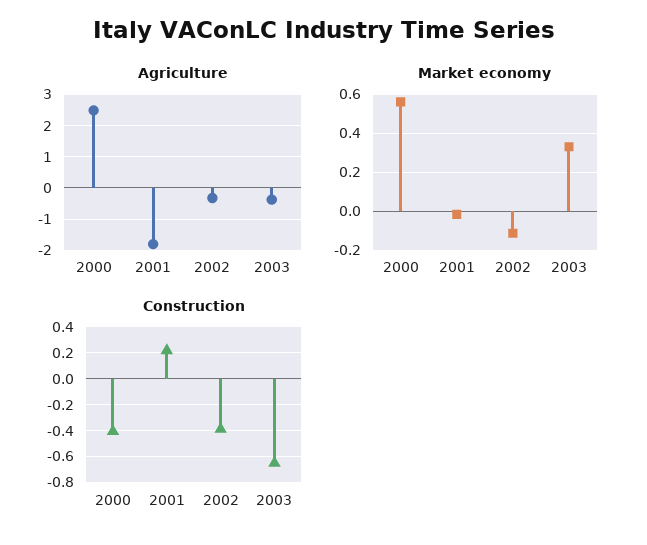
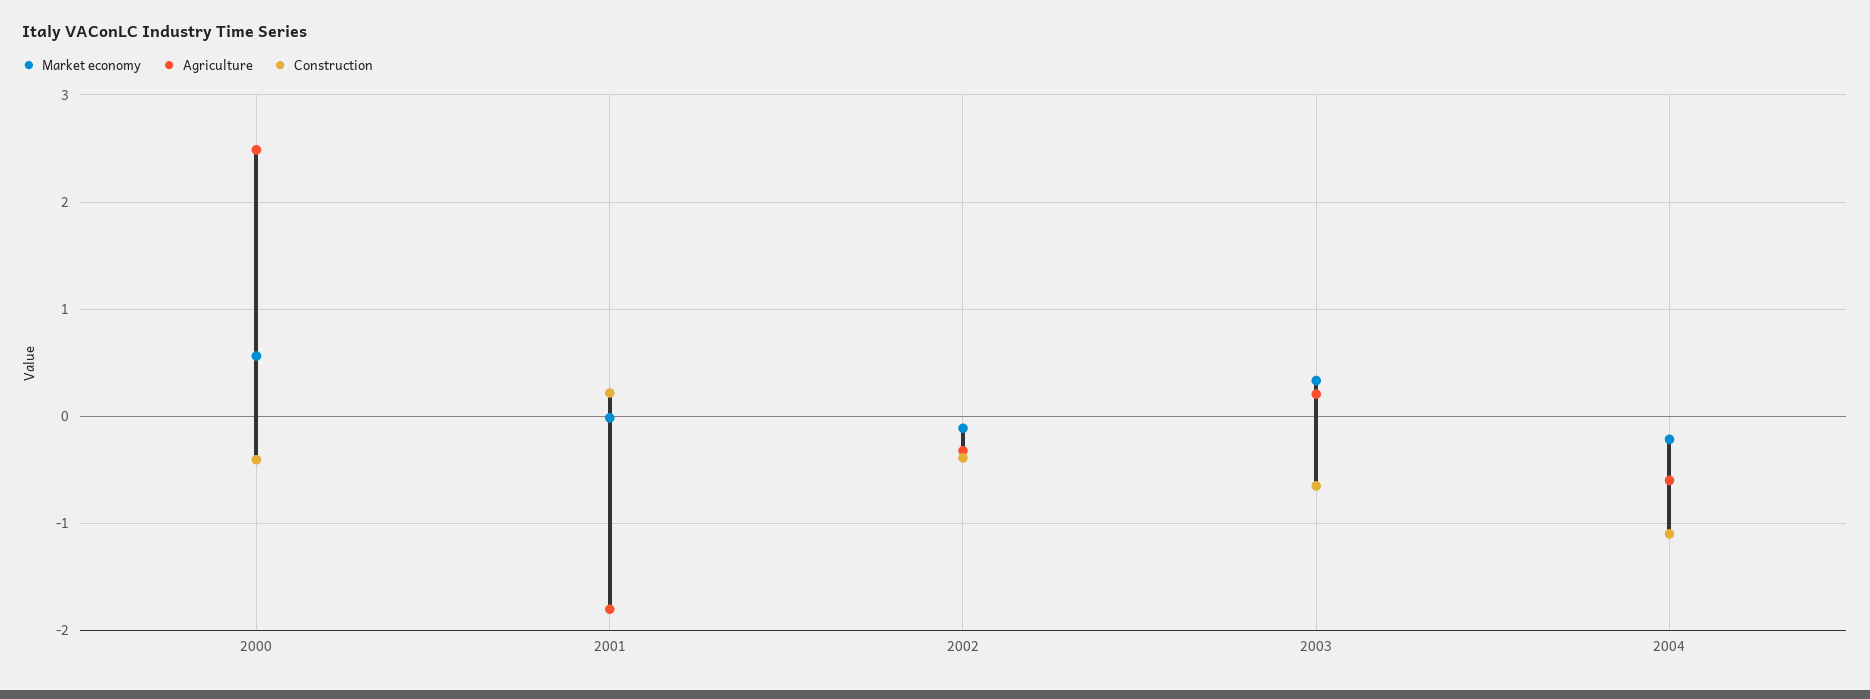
Agriculture, 2003: -0.4 -> 0.2
Market economy, 2004: none -> -0.2
Agriculture, 2004: none -> -0.6
Construction, 2004: none -> -1.1

